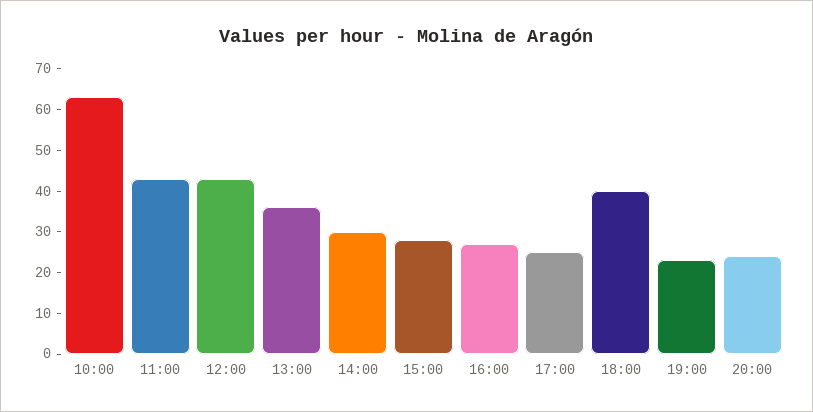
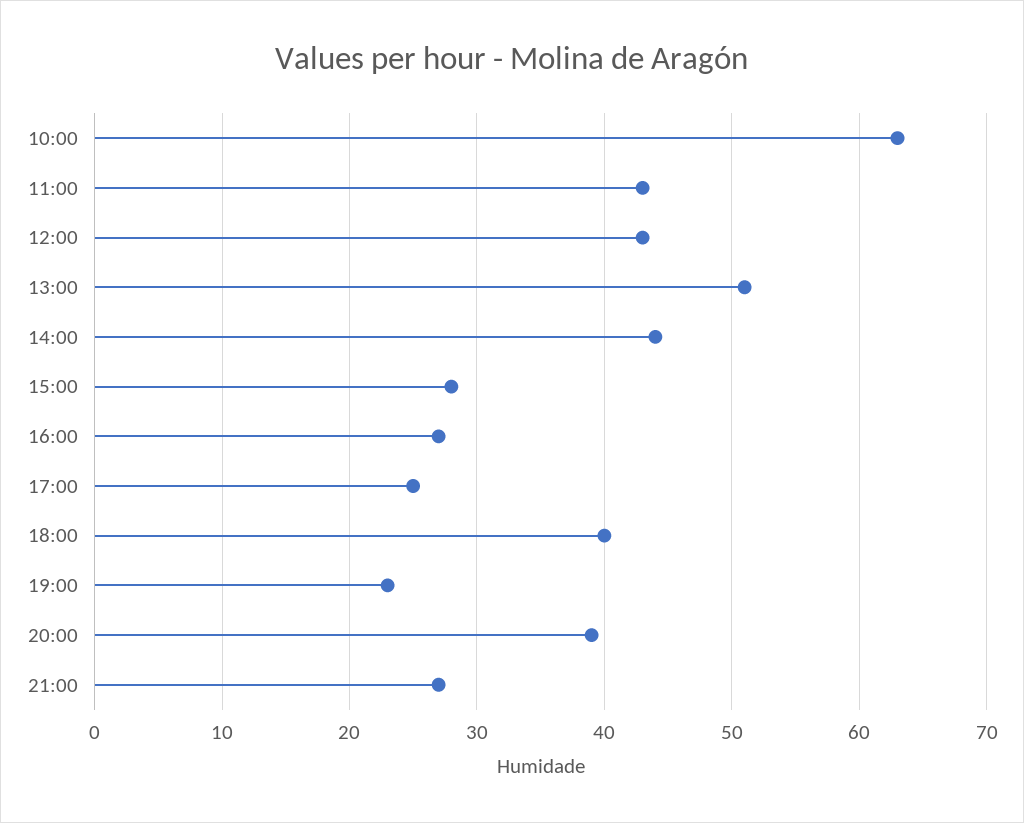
13:00: 35 -> 51
14:00: 30 -> 44
20:00: 25 -> 39
21:00: none -> 27

